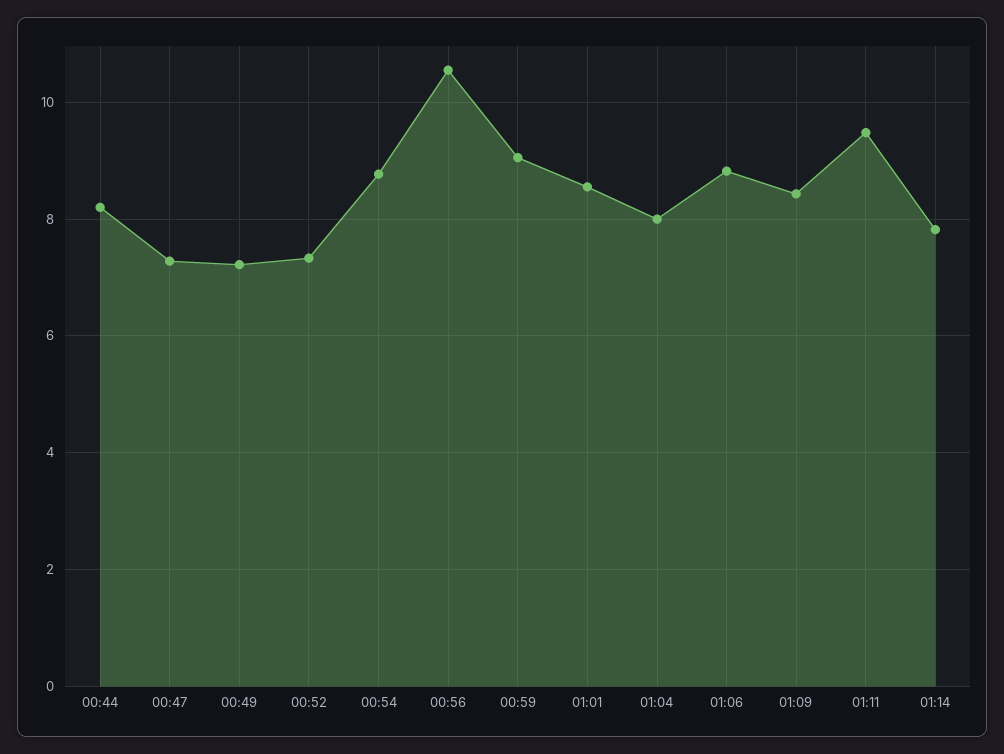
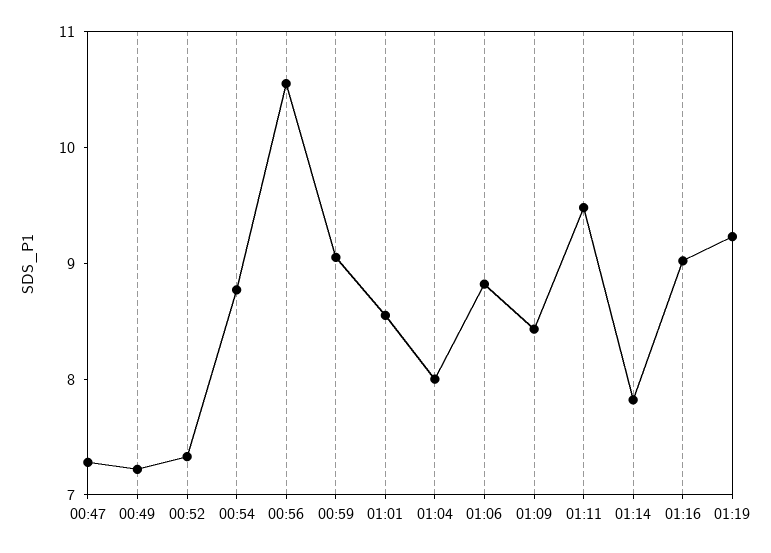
00:44: 8.2 -> none
01:16: none -> 9
01:19: none -> 9.2

